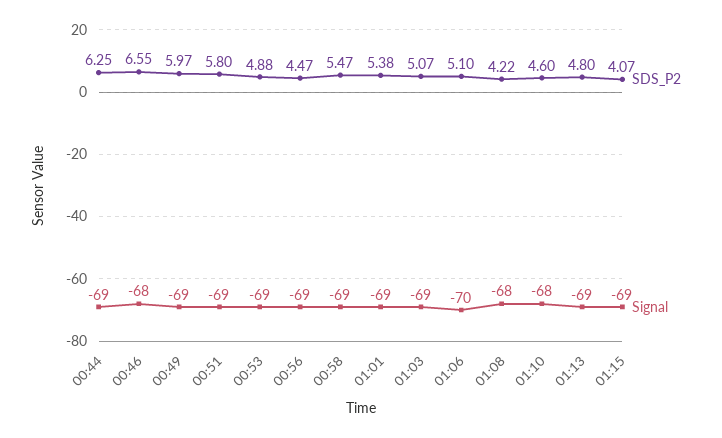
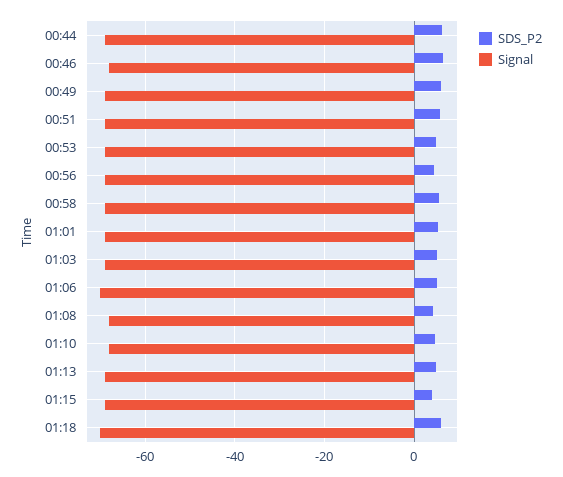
SDS_P2, 01:18: none -> 6
Signal, 01:18: none -> -70

